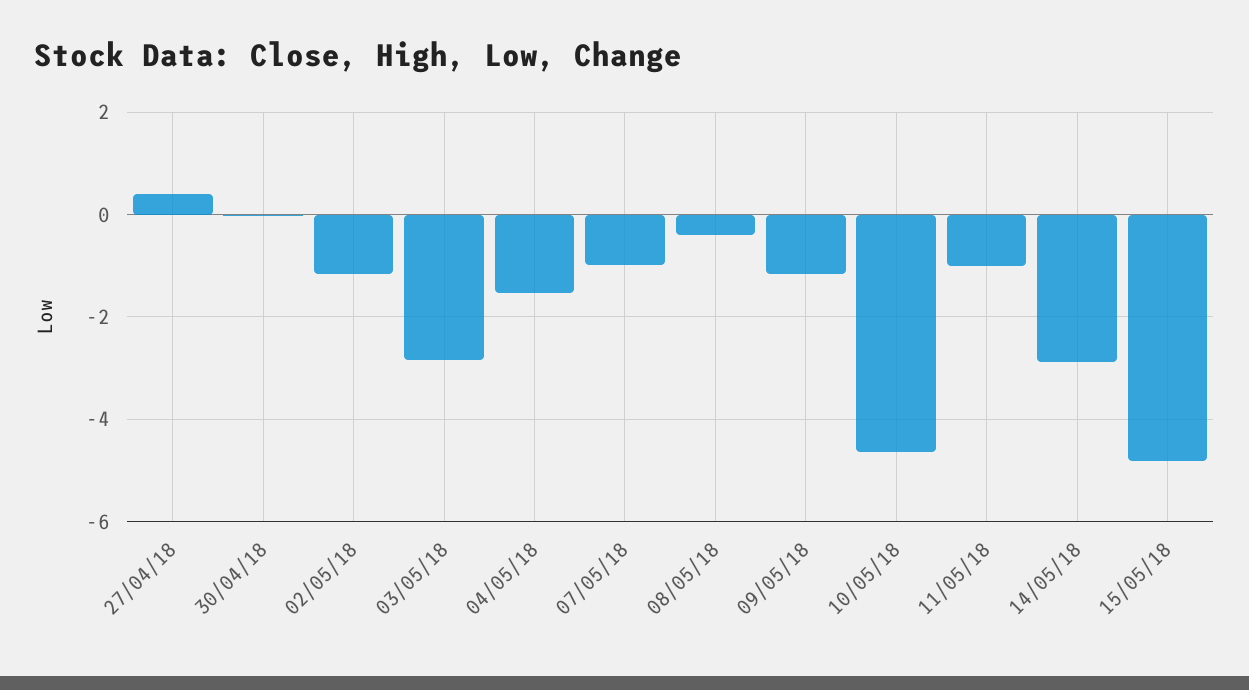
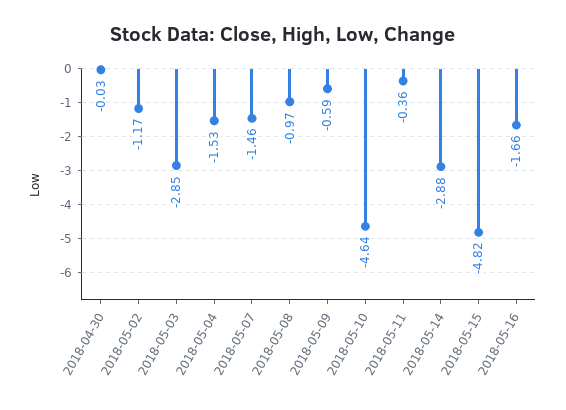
27/04/18: 0.4 -> none
07/05/18: -1 -> -1.46
08/05/18: -0.4 -> -0.97
09/05/18: -1.2 -> -0.59
11/05/18: -1 -> -0.36
2018-05-16: none -> -1.66

